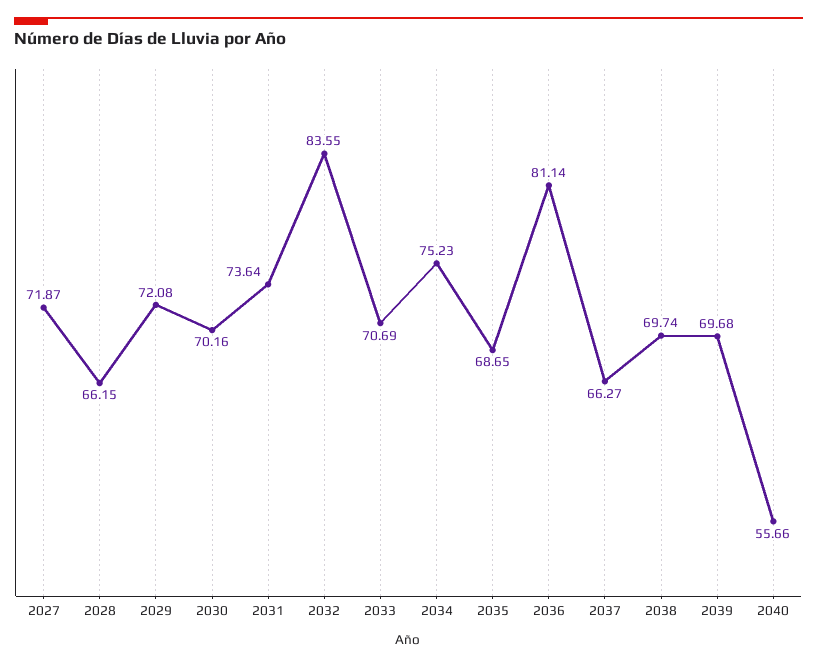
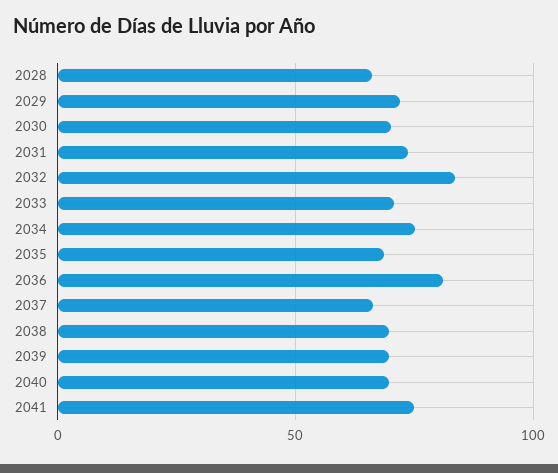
2027: 71.87 -> none
2040: 55.66 -> 70
2041: none -> 75

